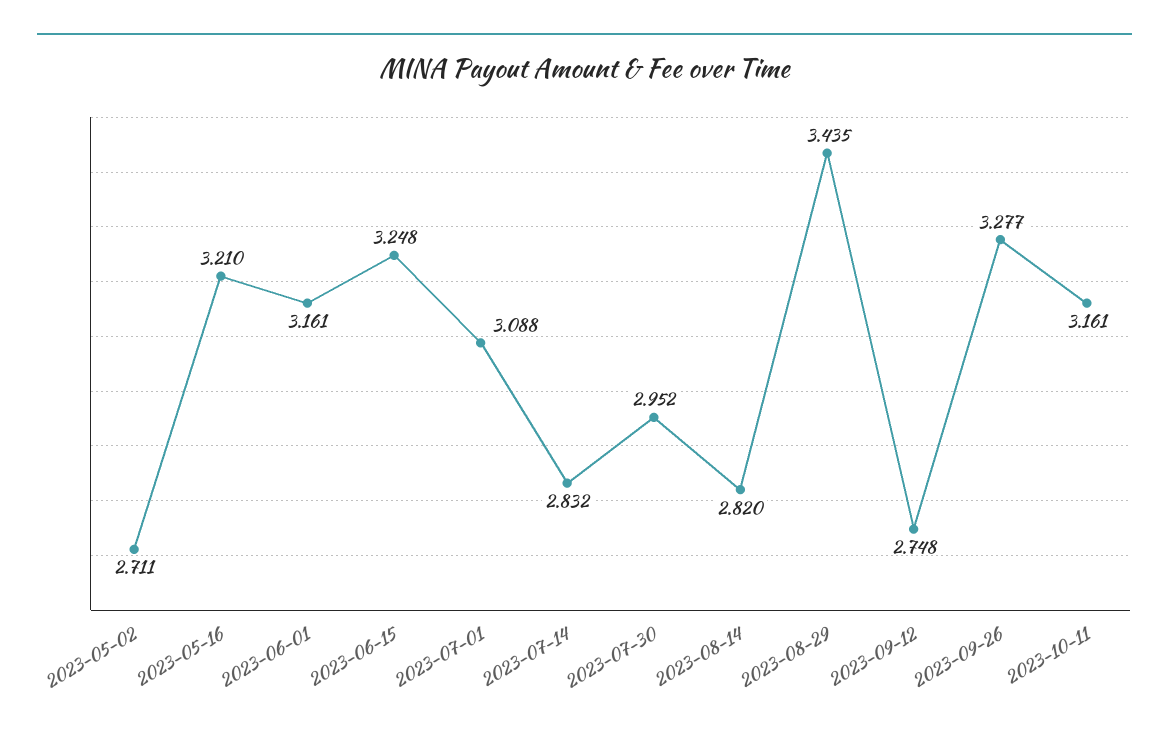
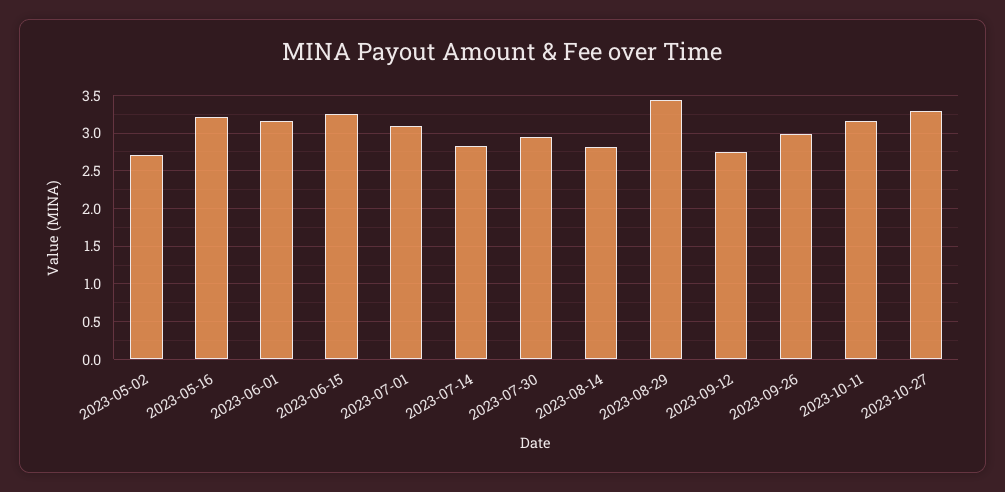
2023-09-26: 3.277 -> 3
2023-10-27: none -> 3.3

